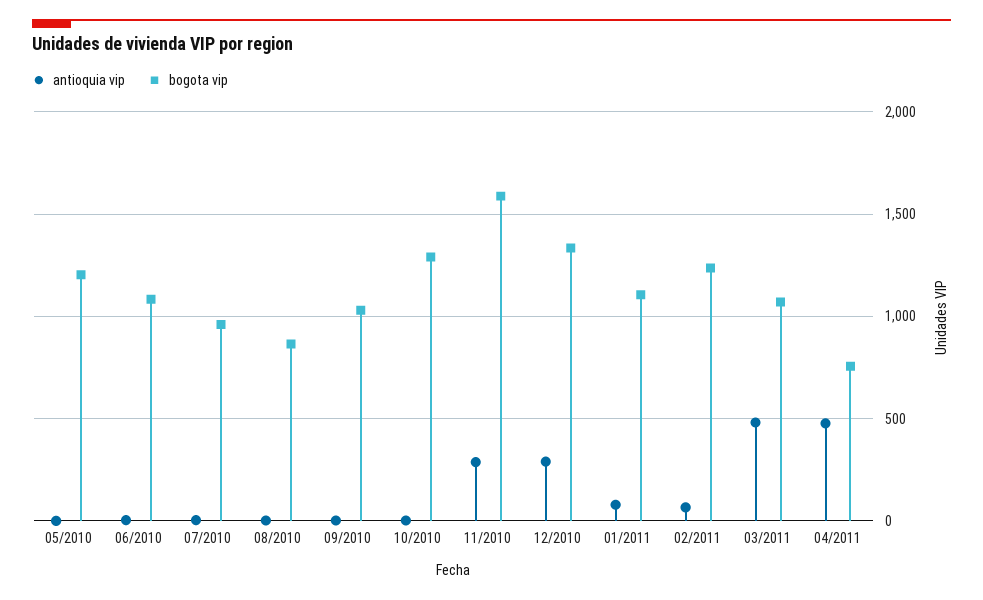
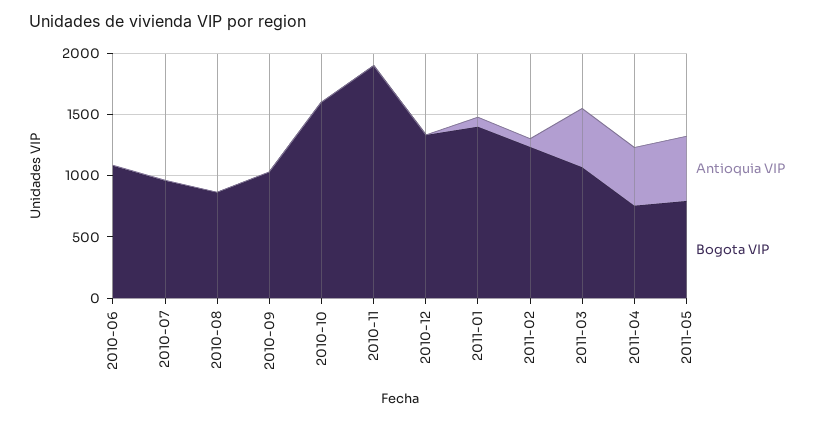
antioquia vip, 05/2010: 0 -> none
bogota vip, 05/2010: 1200 -> none
bogota vip, 10/2010: 1300 -> 1600
antioquia vip, 11/2010: 300 -> 0
bogota vip, 11/2010: 1600 -> 1900
antioquia vip, 12/2010: 300 -> 0
bogota vip, 01/2011: 1100 -> 1400
antioquia vip, 2011-05: none -> 500
bogota vip, 2011-05: none -> 800

